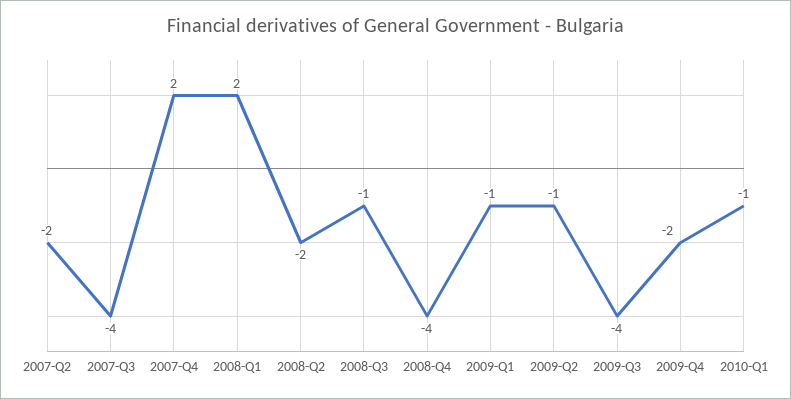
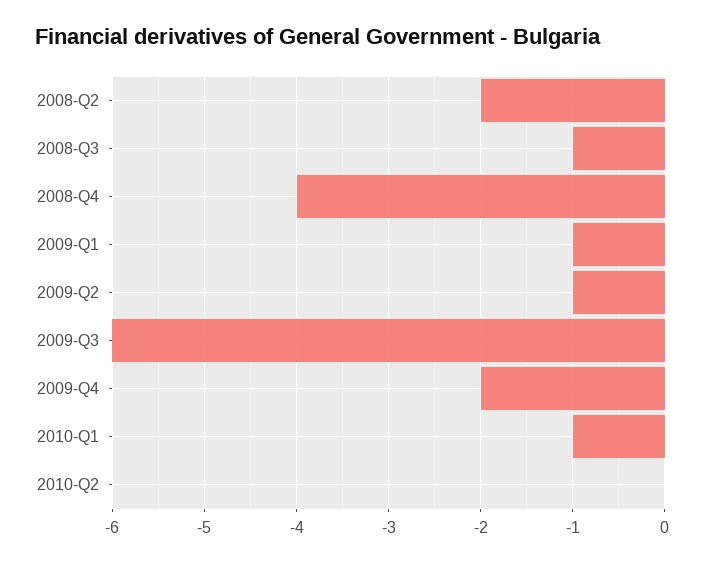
2007-Q2: -2 -> none
2007-Q3: -4 -> none
2007-Q4: 2 -> none
2008-Q1: 2 -> none
2009-Q3: -4 -> -6
2010-Q2: none -> 0

